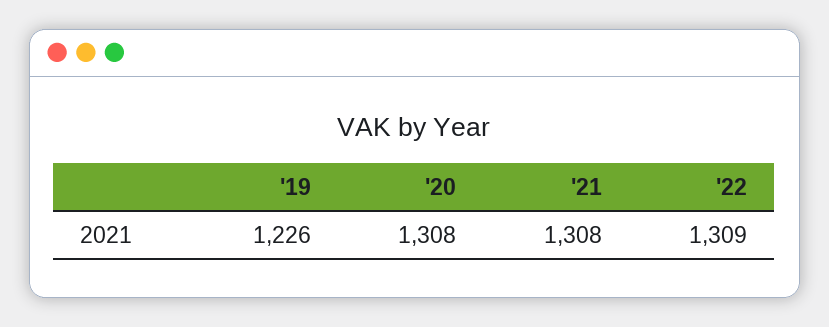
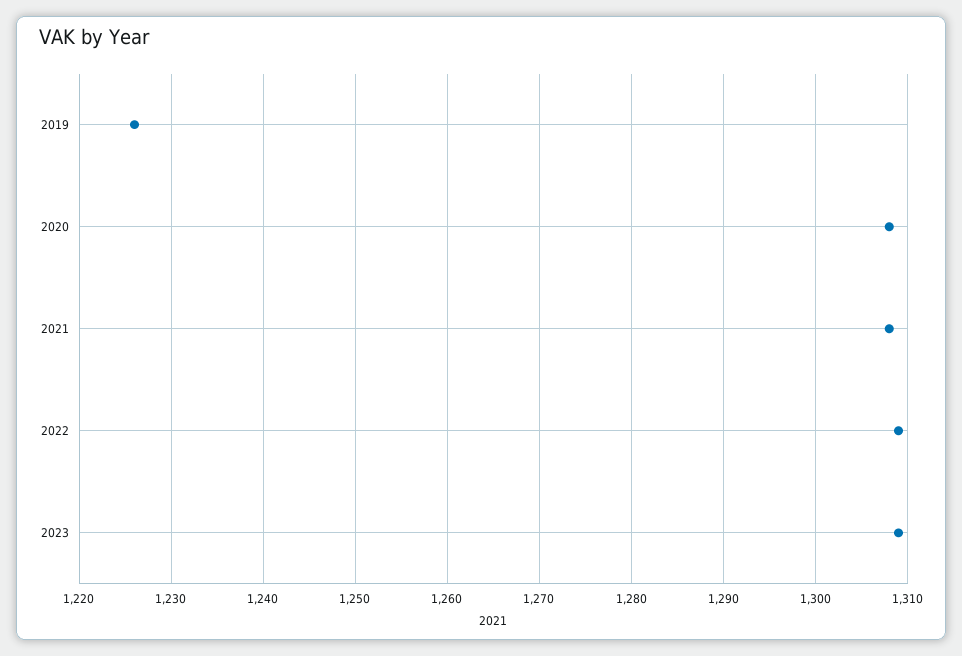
2023: none -> 1309

